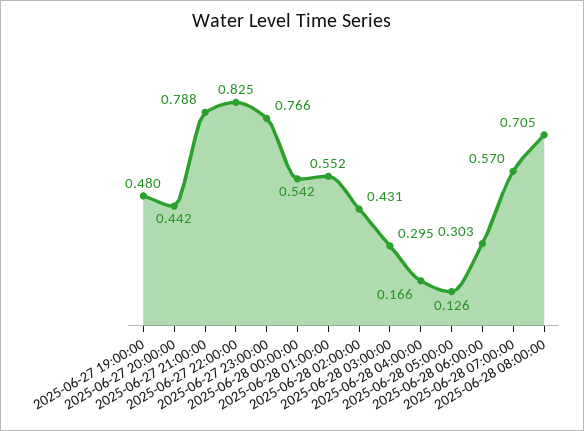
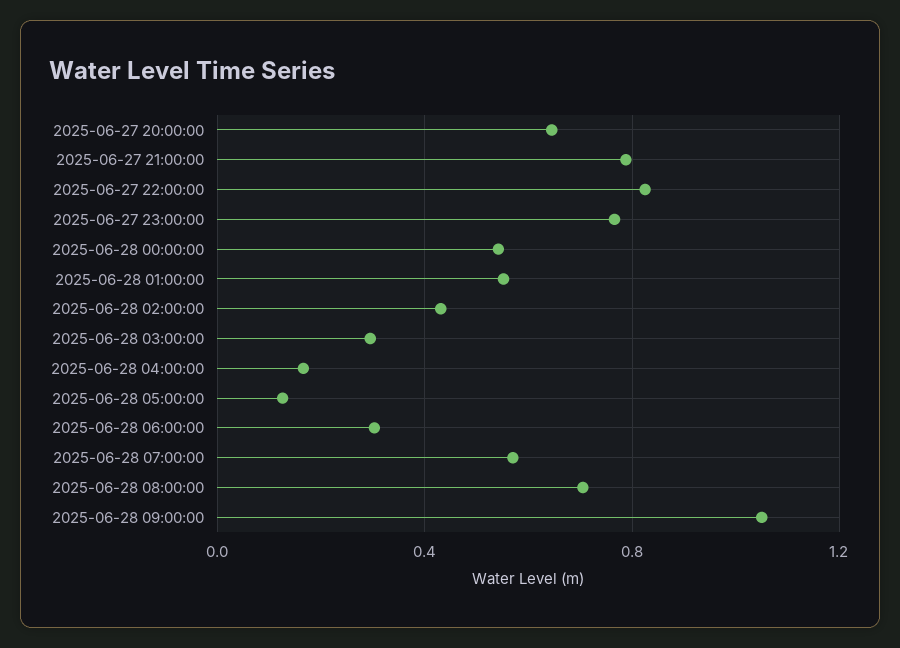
2025-06-27 19:00:00: 0.48 -> none
2025-06-27 20:00:00: 0.442 -> 0.65
2025-06-28 09:00:00: none -> 1.05

